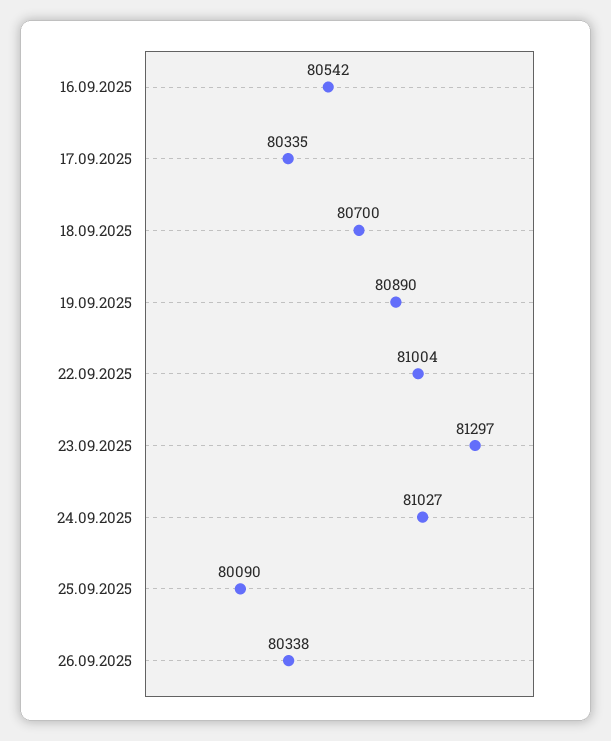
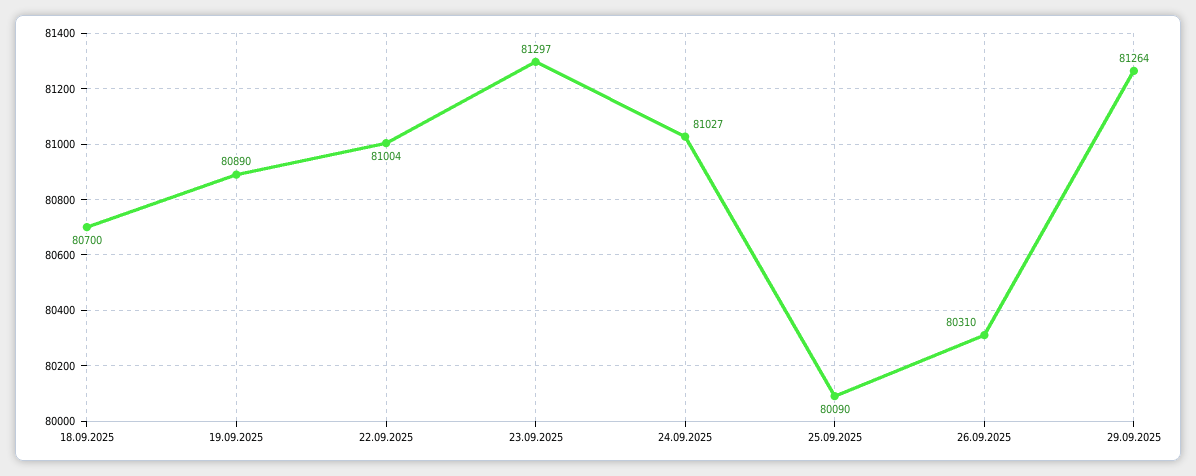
16.09.2025: 80542 -> none
17.09.2025: 80335 -> none
26.09.2025: 80338 -> 80310
29.09.2025: none -> 81264

